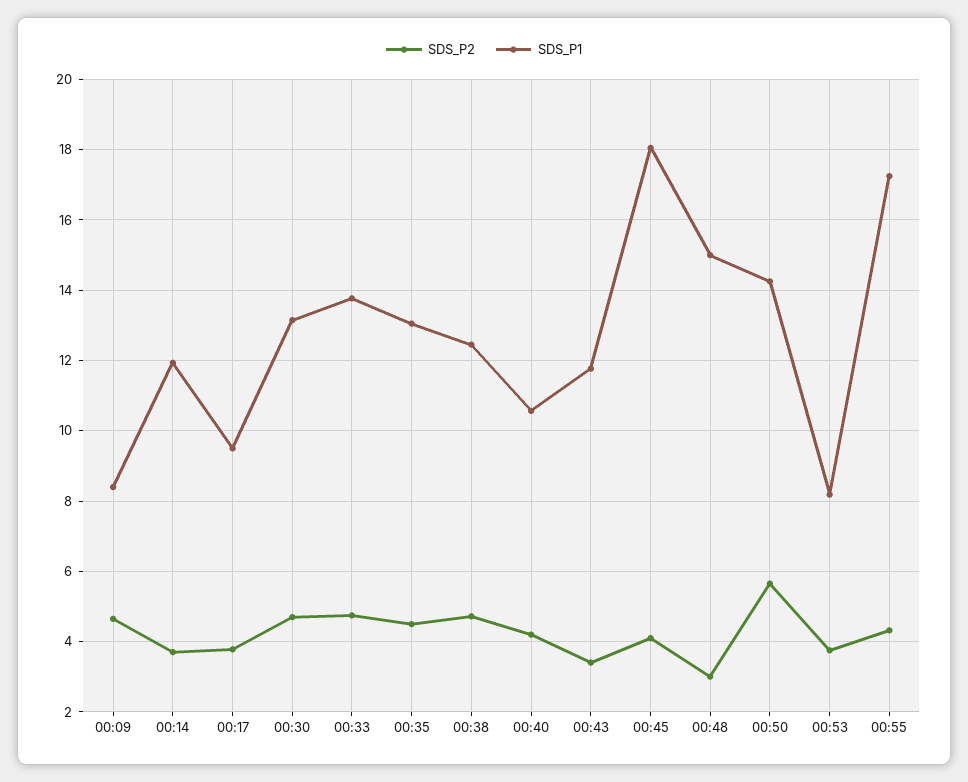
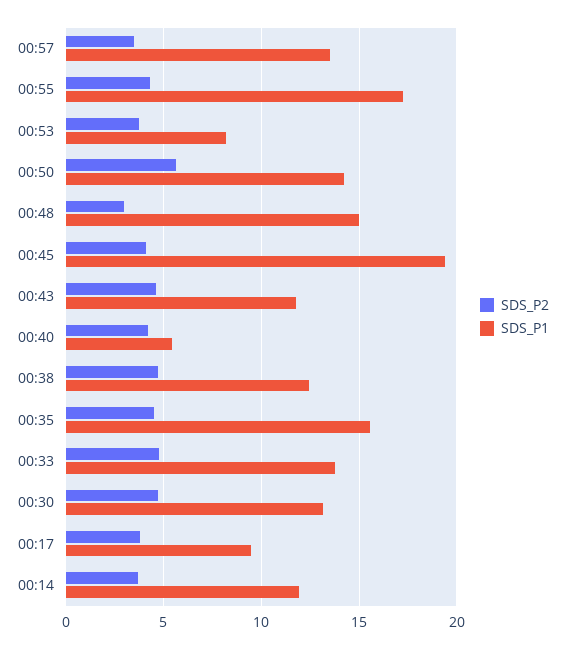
SDS_P2, 00:09: 4.6 -> none
SDS_P1, 00:09: 8.4 -> none
SDS_P1, 00:35: 13 -> 15.5
SDS_P1, 00:40: 10.6 -> 5.5
SDS_P2, 00:43: 3.4 -> 4.5
SDS_P1, 00:45: 18 -> 19.5
SDS_P2, 00:57: none -> 3.5
SDS_P1, 00:57: none -> 13.5

